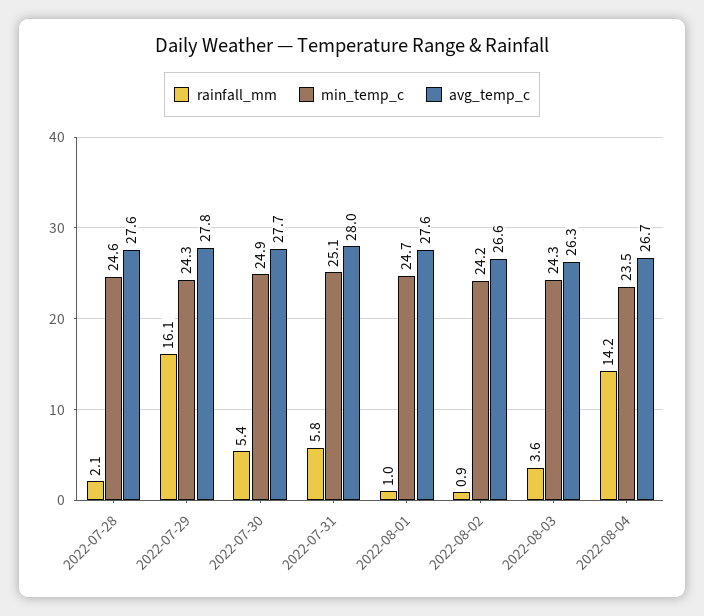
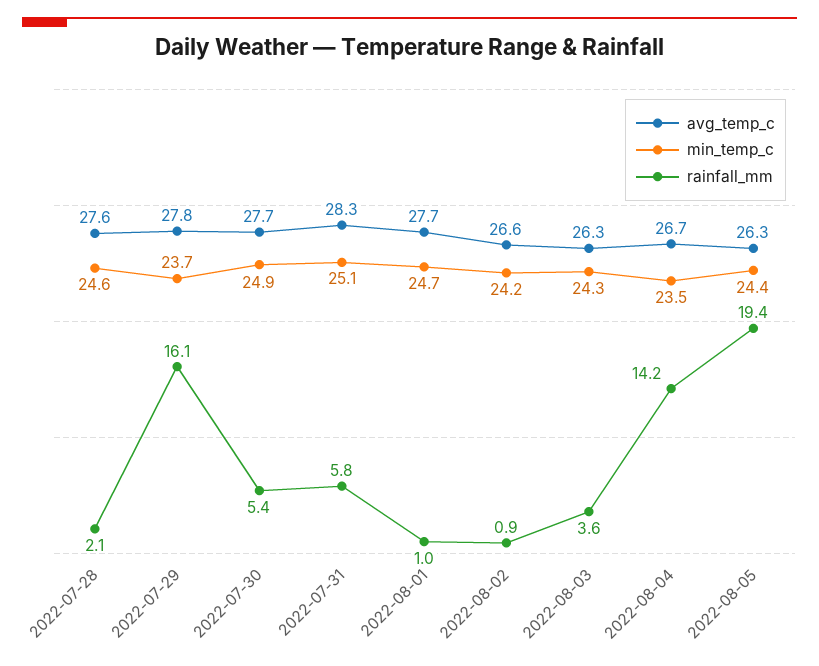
min_temp_c, 2022-07-29: 24.3 -> 23.7
avg_temp_c, 2022-07-31: 28 -> 28.3
avg_temp_c, 2022-08-01: 27.6 -> 27.7
avg_temp_c, 2022-08-05: none -> 26.3
min_temp_c, 2022-08-05: none -> 24.4
rainfall_mm, 2022-08-05: none -> 19.4

